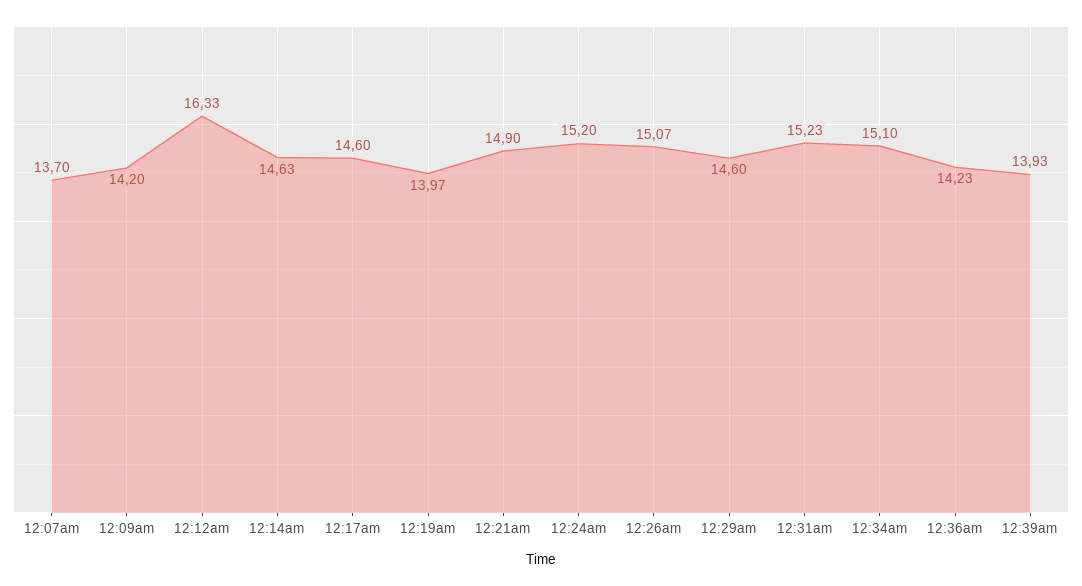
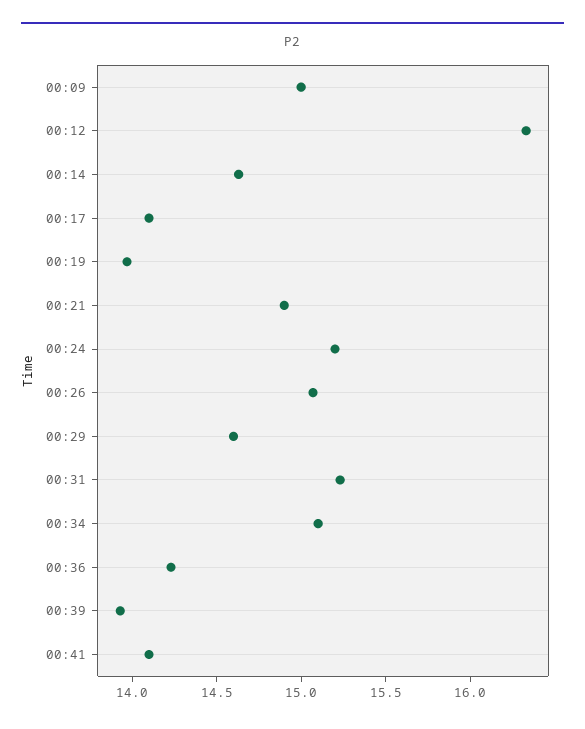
12:07am: 13.7 -> none
12:09am: 14.2 -> 15
12:17am: 14.6 -> 14.1
00:41: none -> 14.1

